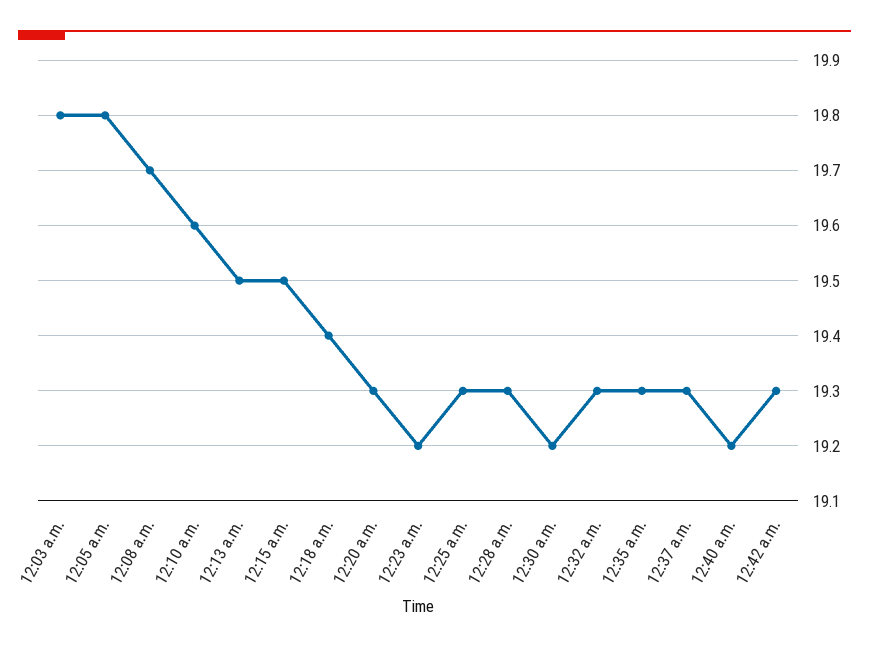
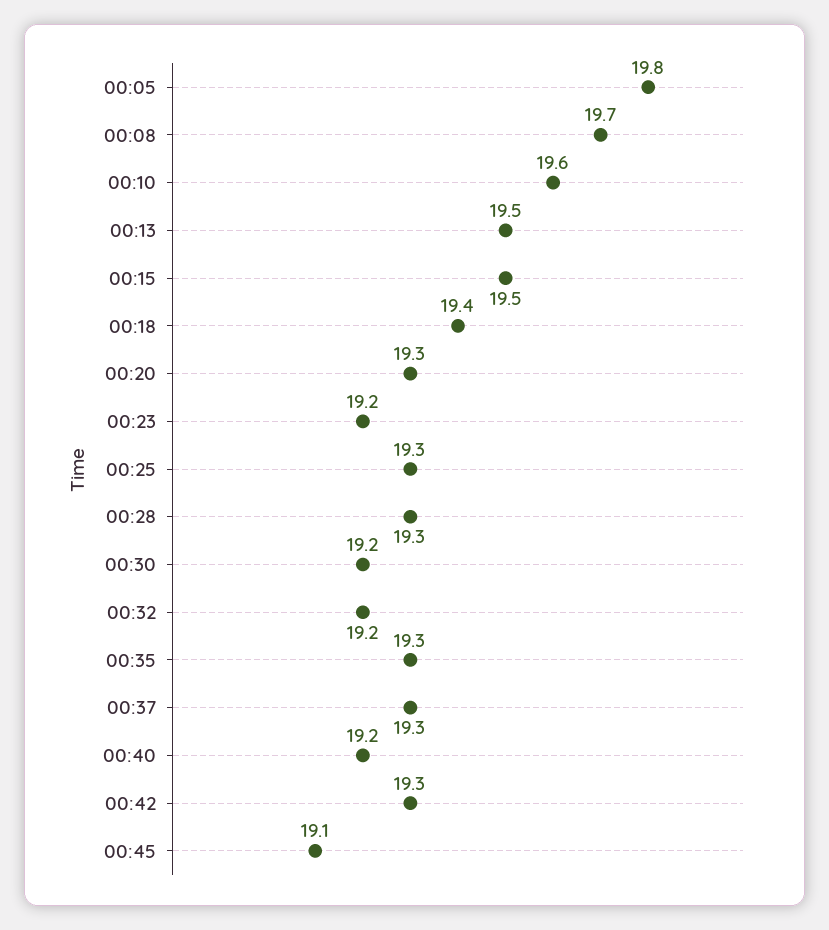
12:03 a.m.: 19.8 -> none
12:32 a.m.: 19.3 -> 19.2
00:45: none -> 19.1

